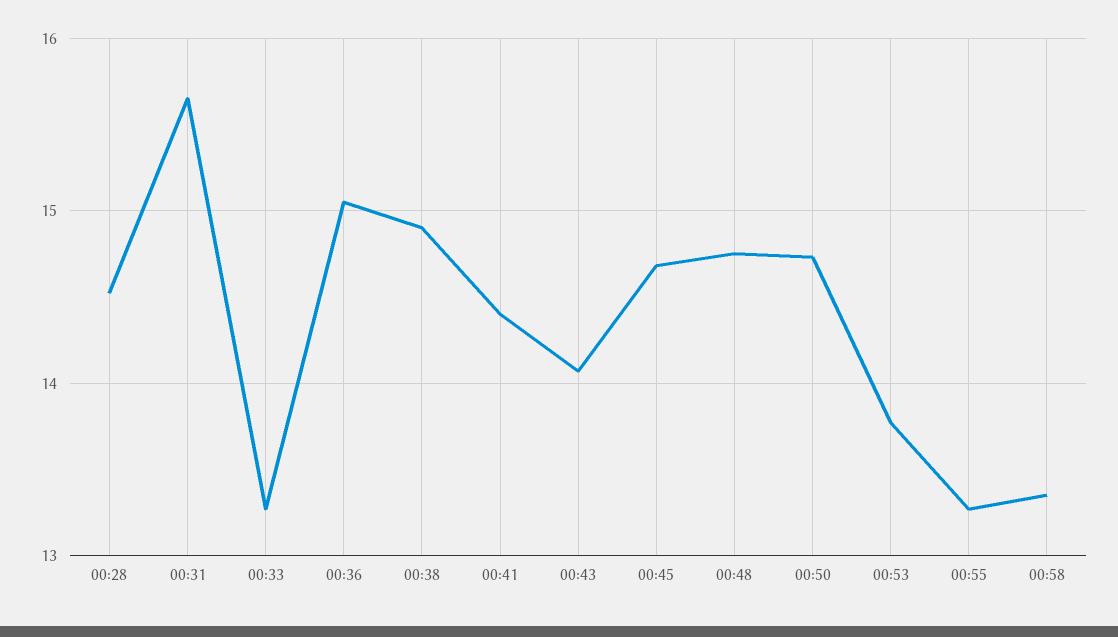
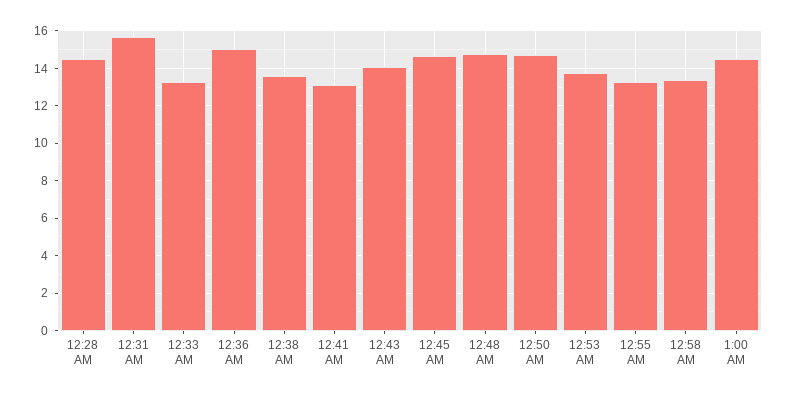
00:38: 14.9 -> 13.5
00:41: 14.4 -> 13
1:00 AM: none -> 14.5

